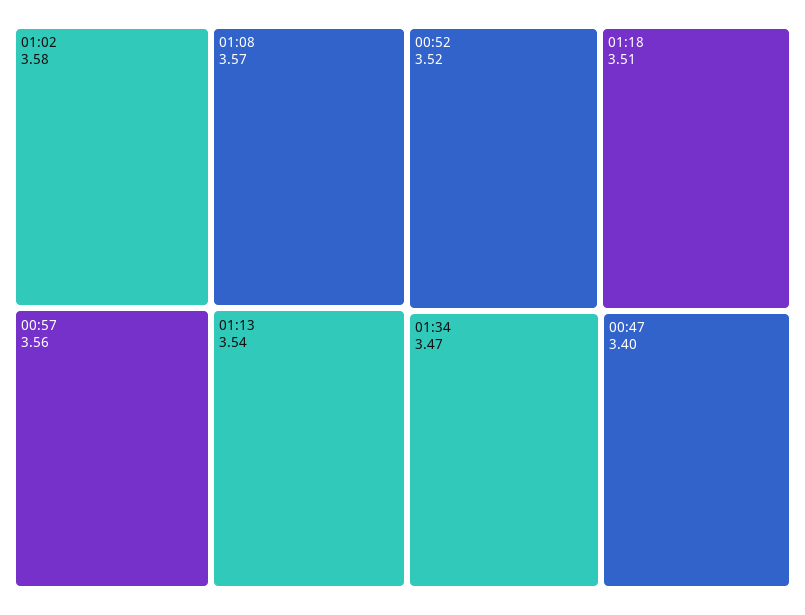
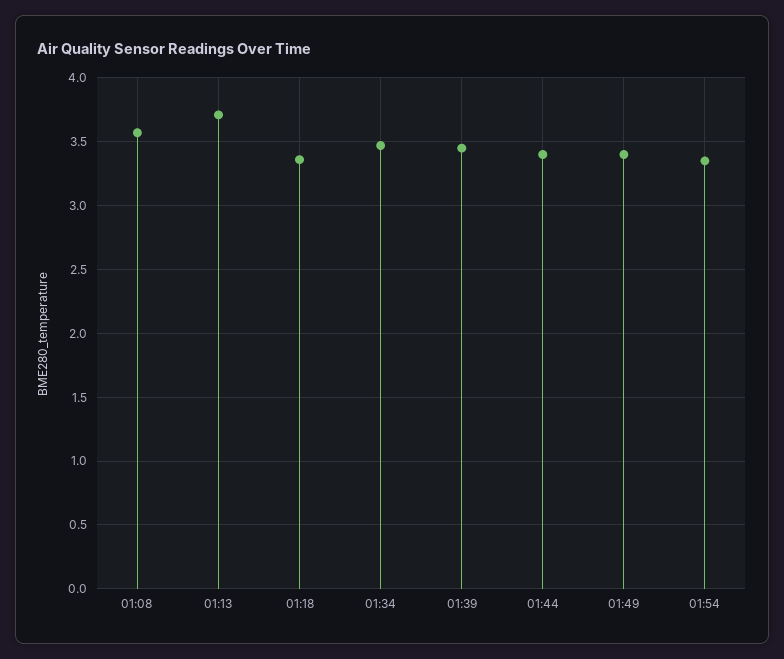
01:02: 3.58 -> none
00:57: 3.56 -> none
01:13: 3.54 -> 3.7
00:52: 3.52 -> none
01:18: 3.51 -> 3.35
00:47: 3.4 -> none
01:39: none -> 3.45
01:44: none -> 3.4
01:49: none -> 3.4
01:54: none -> 3.35

